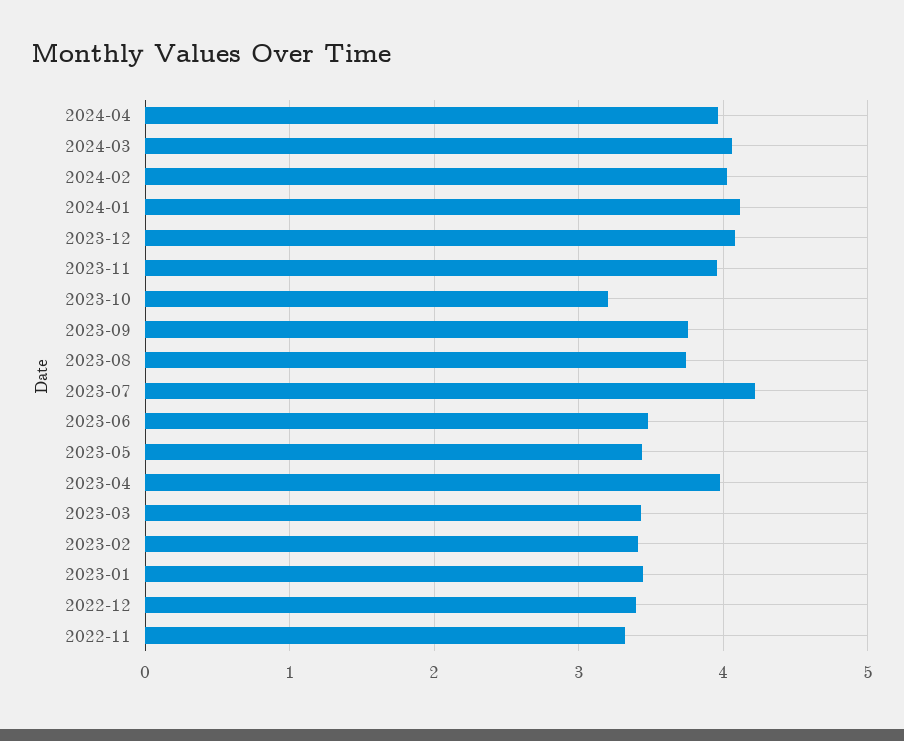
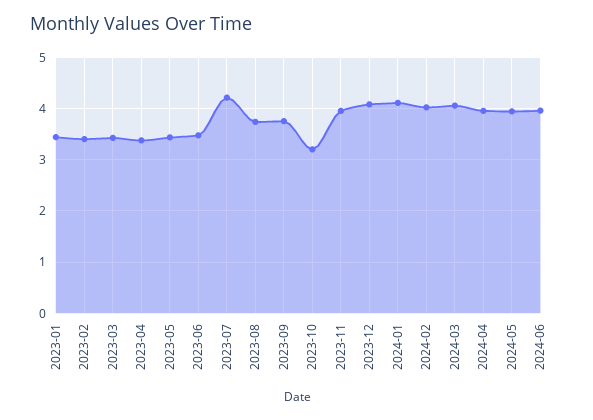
2023-04: 4 -> 3.4
2022-12: 3.4 -> none
2022-11: 3.3 -> none
2024-05: none -> 4
2024-06: none -> 4

